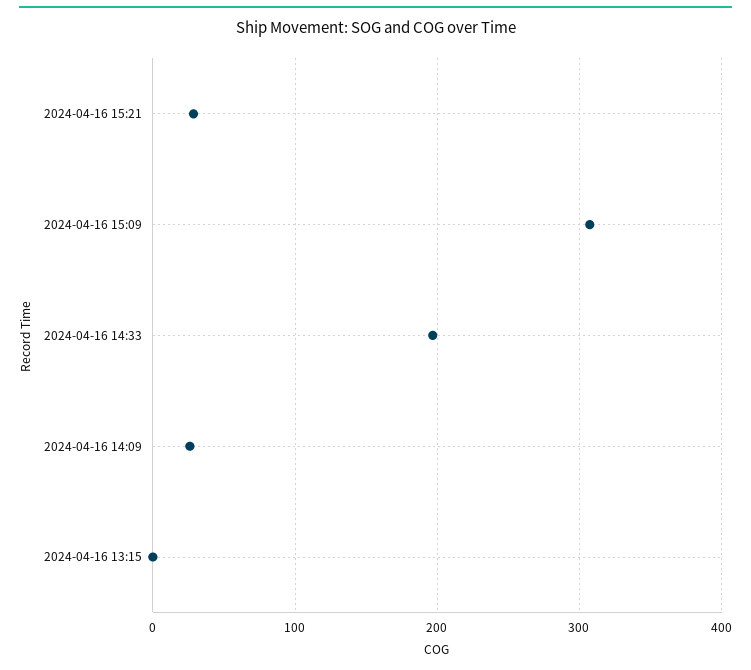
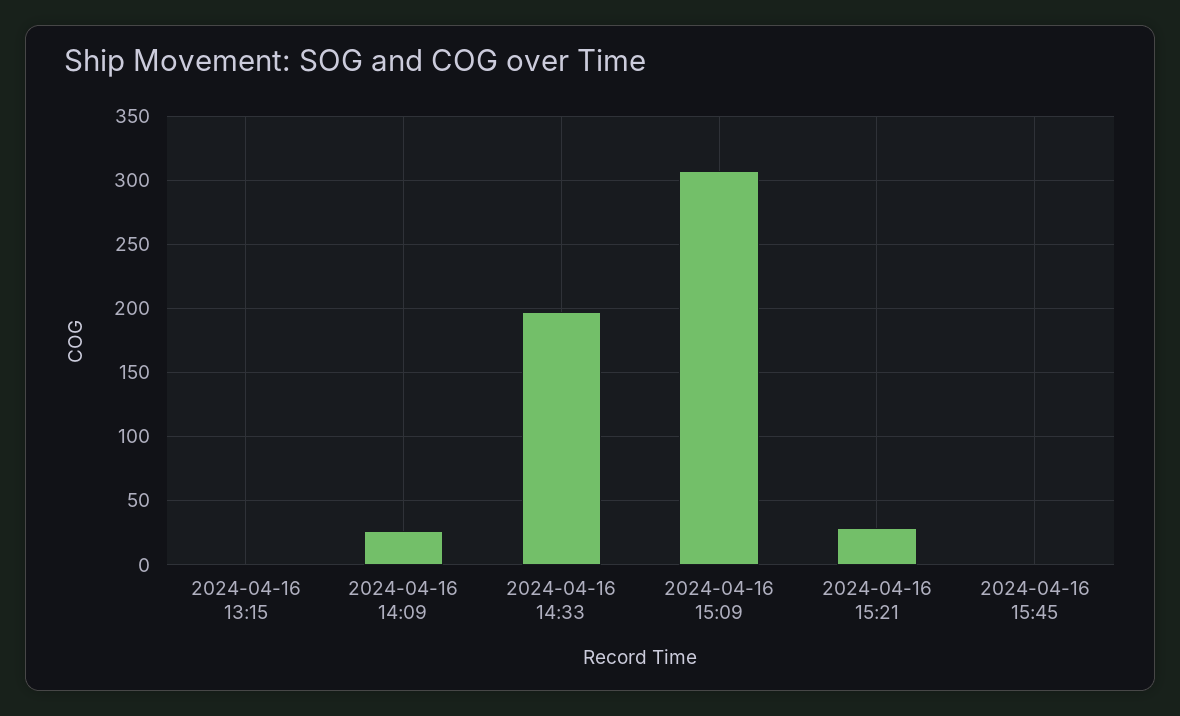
2024-04-16 15:45: none -> 0

